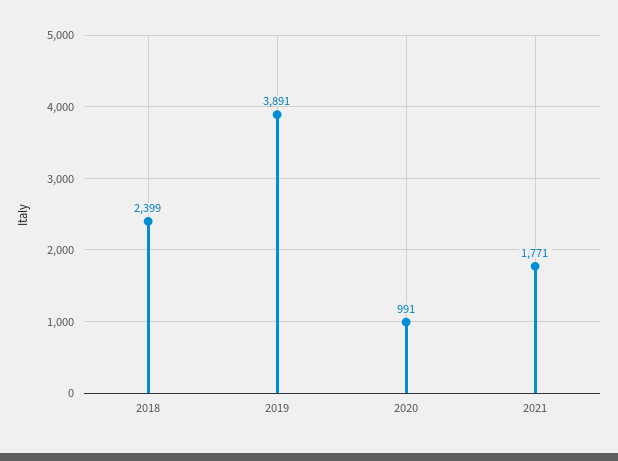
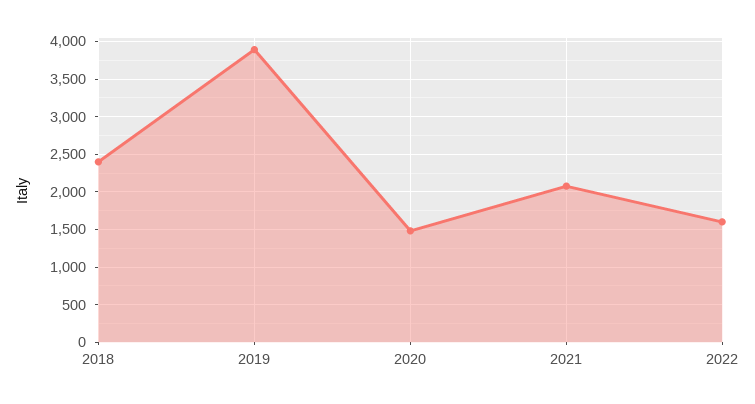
2020: 991 -> 1500
2021: 1771 -> 2100
2022: none -> 1600

